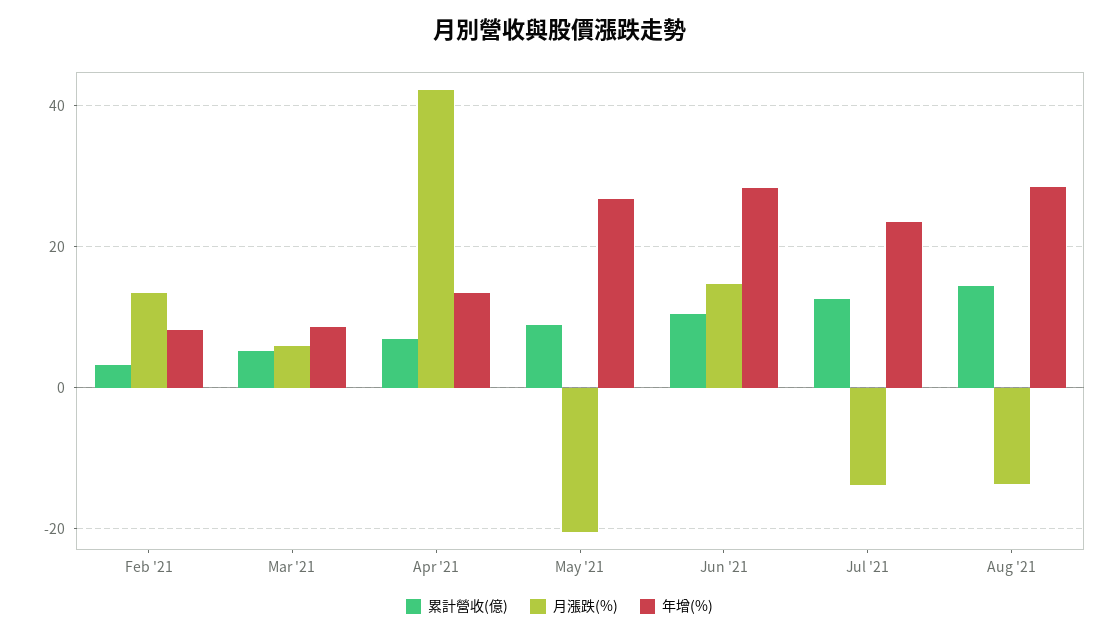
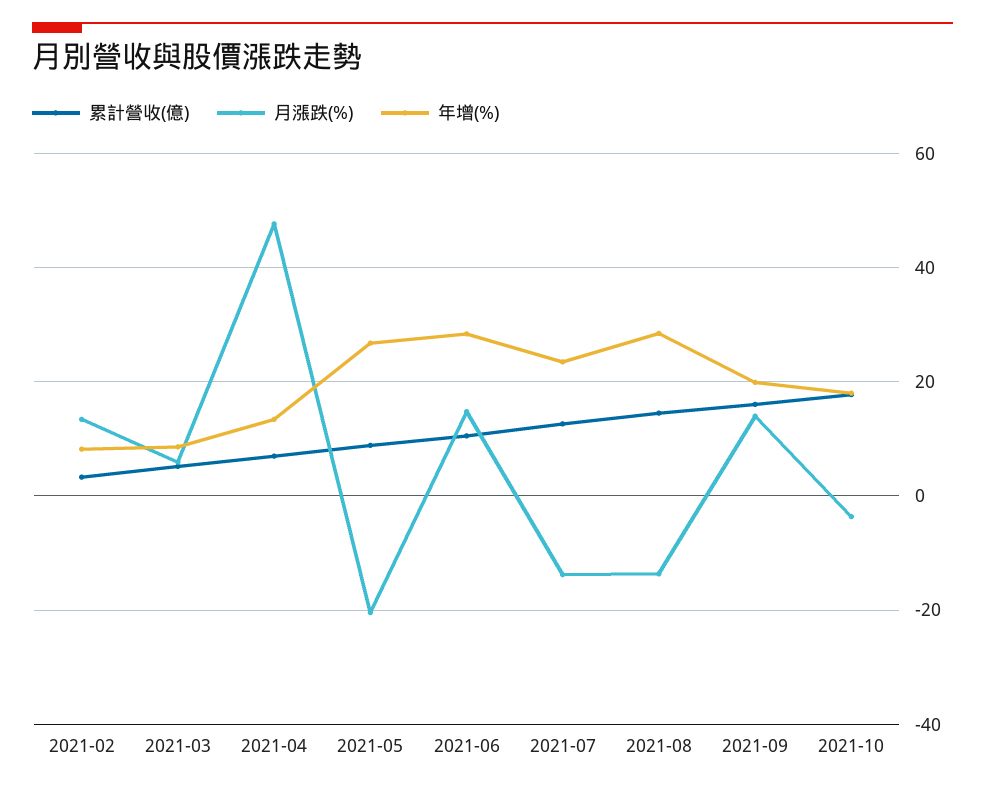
月漲跌(%), Apr '21: 42 -> 48
累計營收(億), 2021-09: none -> 16
月漲跌(%), 2021-09: none -> 14
年增(%), 2021-09: none -> 20
累計營收(億), 2021-10: none -> 18
月漲跌(%), 2021-10: none -> -4
年增(%), 2021-10: none -> 18

